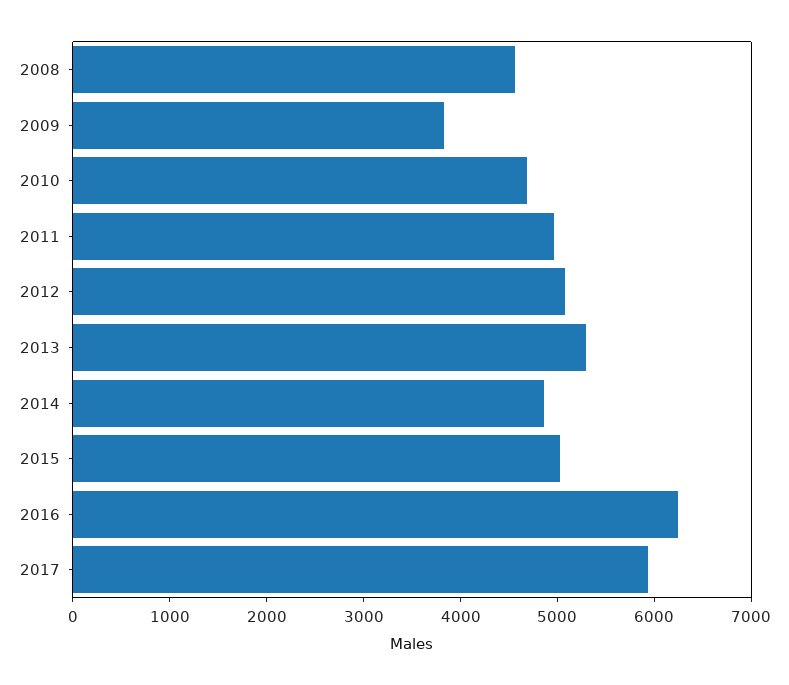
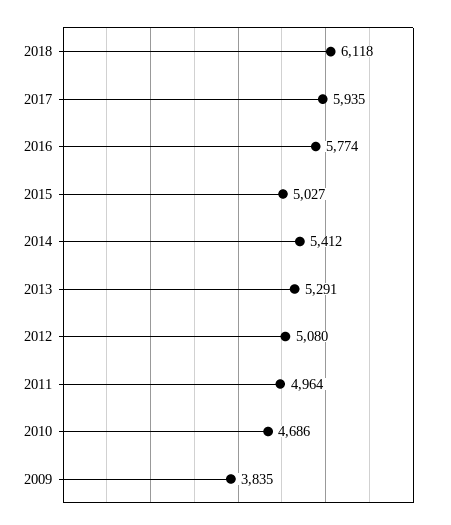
2008: 4600 -> none
2014: 4800 -> 5412
2016: 6200 -> 5774
2018: none -> 6118

